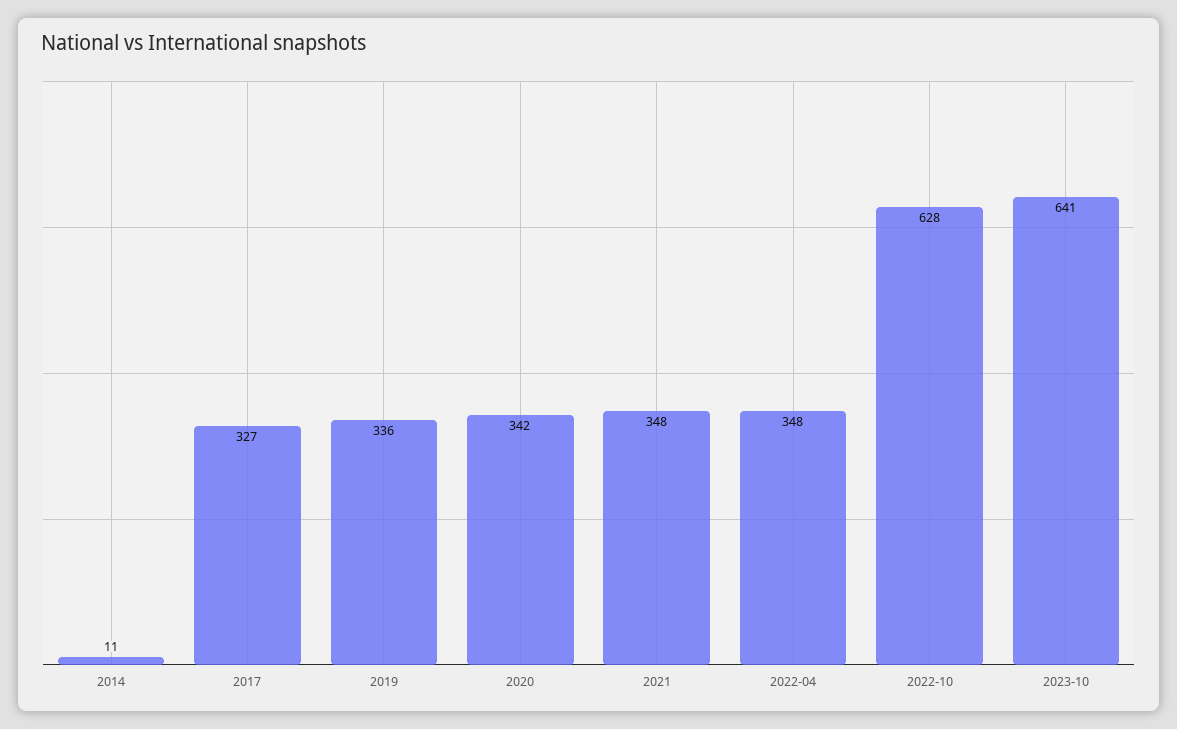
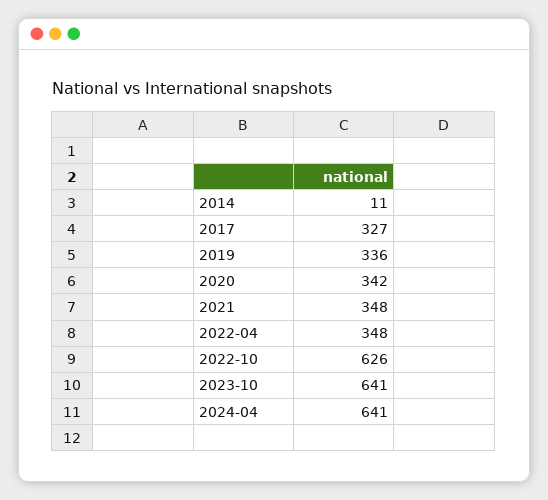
2022-10: 628 -> 626
2024-04: none -> 641

